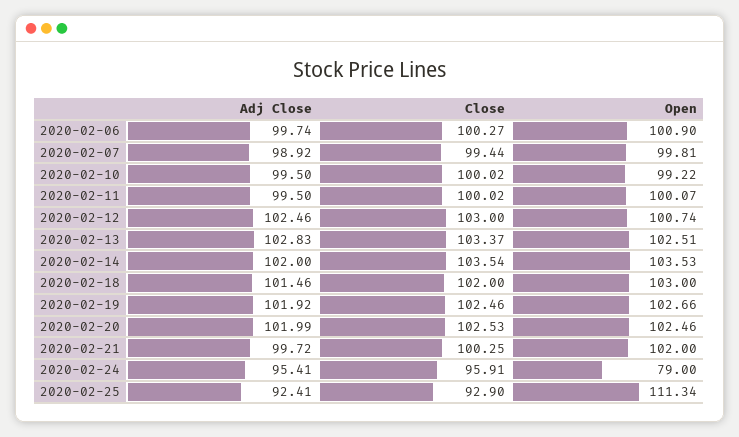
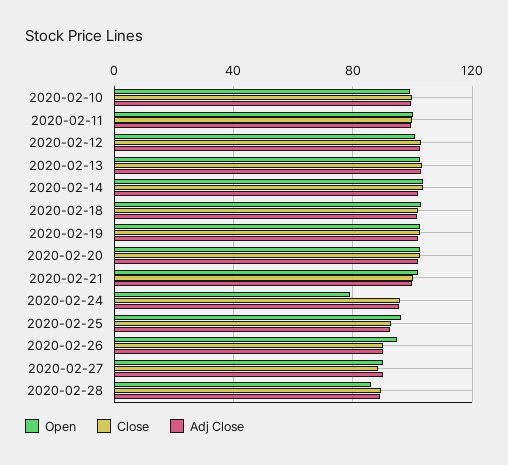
Adj Close, 2020-02-06: 99.74 -> none
Close, 2020-02-06: 100.27 -> none
Open, 2020-02-06: 100.9 -> none
Adj Close, 2020-02-07: 98.92 -> none
Close, 2020-02-07: 99.44 -> none
Open, 2020-02-07: 99.81 -> none
Open, 2020-02-25: 111.34 -> 95
Open, 2020-02-26: none -> 95
Close, 2020-02-26: none -> 90
Adj Close, 2020-02-26: none -> 90
Open, 2020-02-27: none -> 90
Close, 2020-02-27: none -> 90
Adj Close, 2020-02-27: none -> 90
Open, 2020-02-28: none -> 85
Close, 2020-02-28: none -> 90
Adj Close, 2020-02-28: none -> 90

